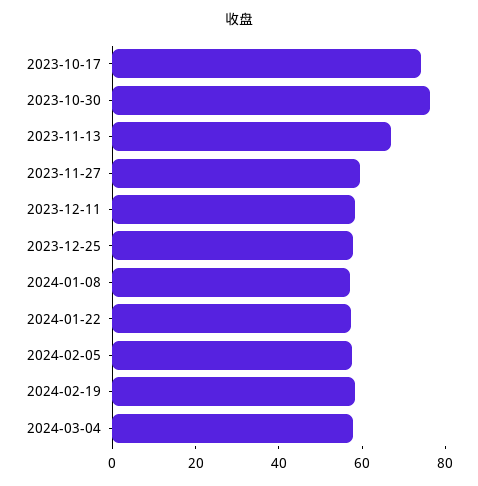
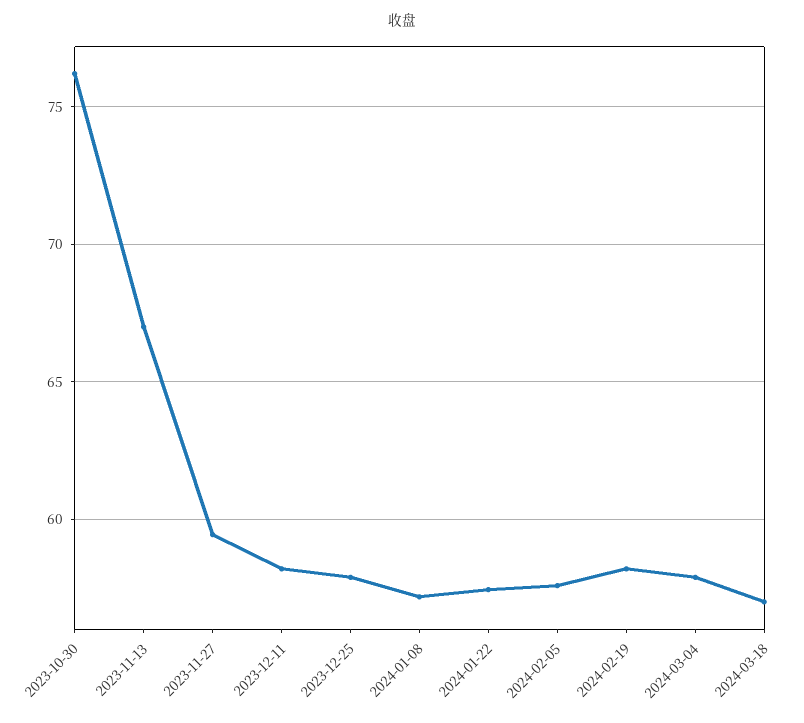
2023-10-17: 75 -> none
2024-03-18: none -> 57

